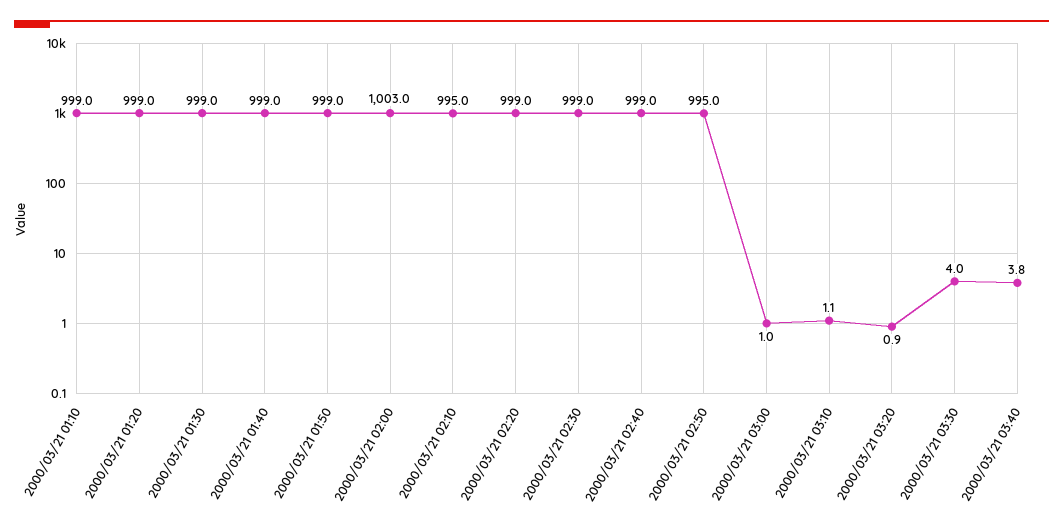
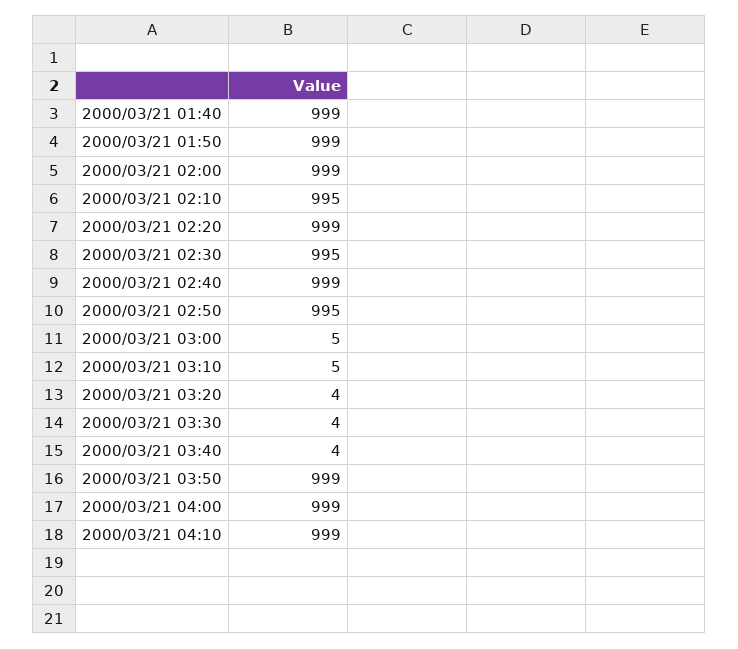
2000/03/21 01:10: 999 -> none
2000/03/21 01:20: 999 -> none
2000/03/21 01:30: 999 -> none
2000/03/21 02:00: 1003 -> 999
2000/03/21 02:30: 999 -> 995
2000/03/21 03:00: 1 -> 5
2000/03/21 03:10: 1.1 -> 5
2000/03/21 03:20: 0.9 -> 4
2000/03/21 03:50: none -> 999
2000/03/21 04:00: none -> 999
2000/03/21 04:10: none -> 999

